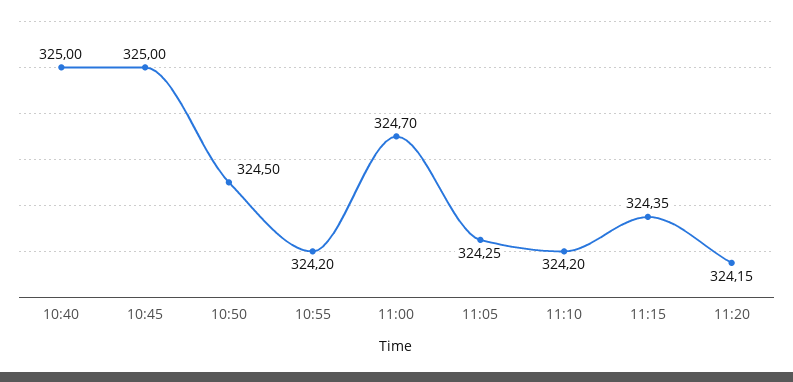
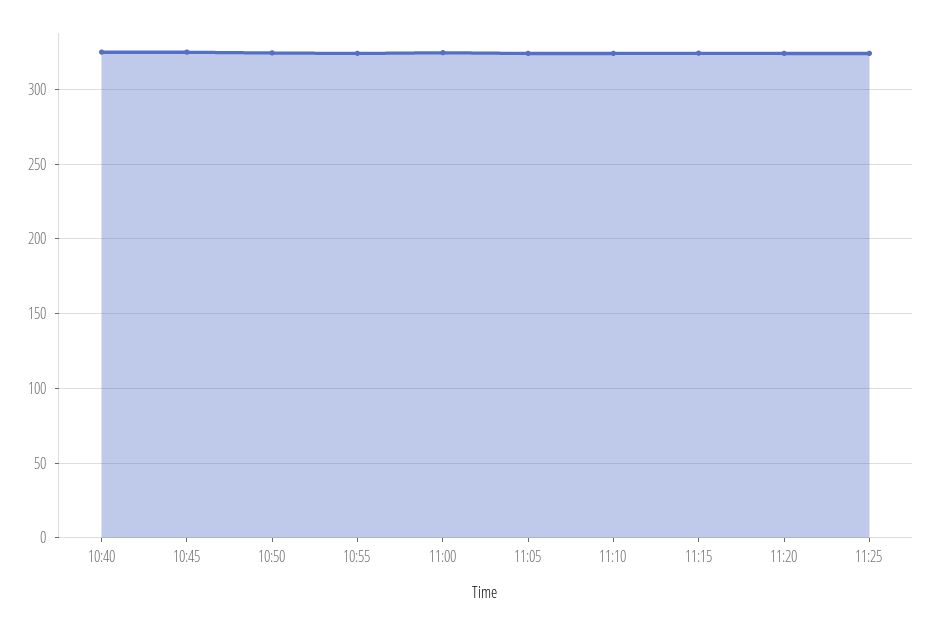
11:25: none -> 325

